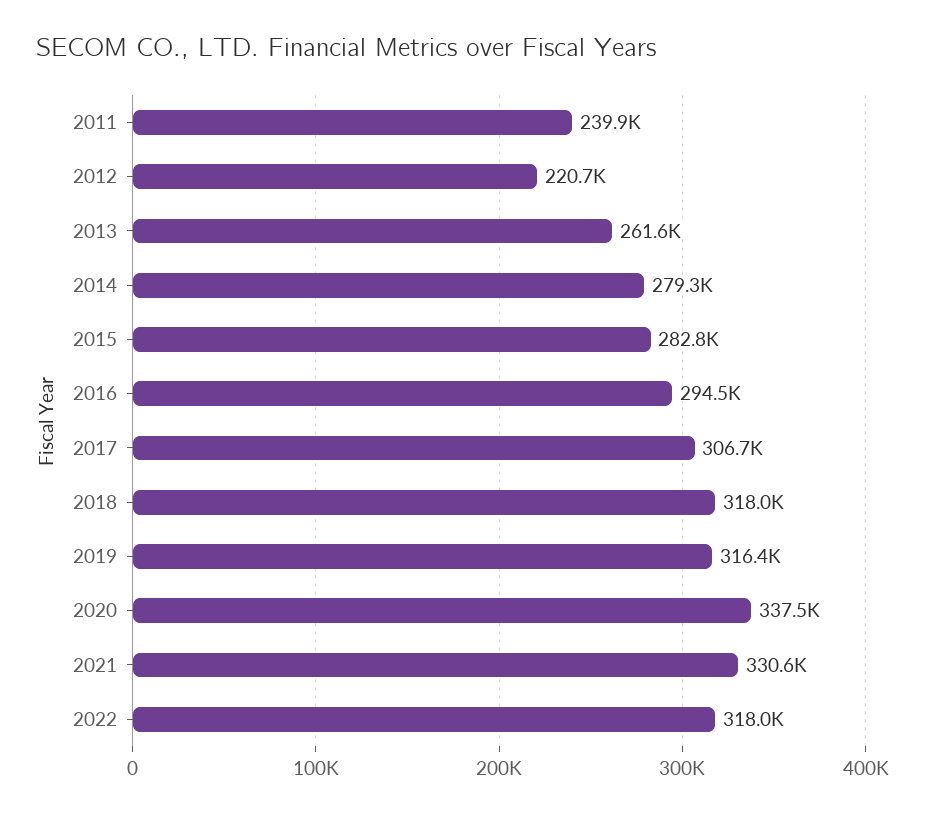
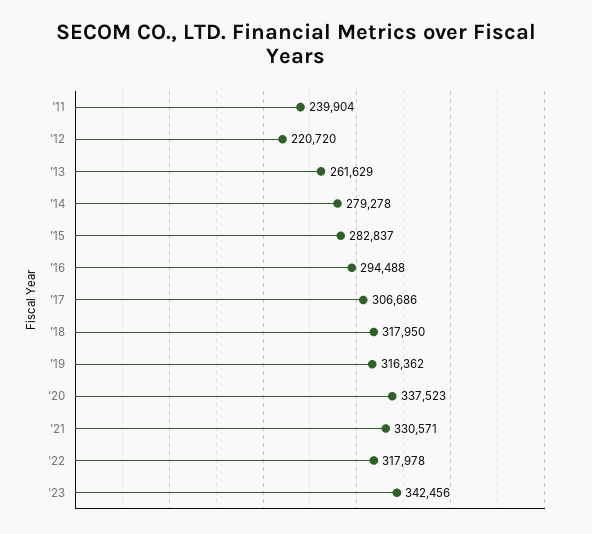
'23: none -> 342456

